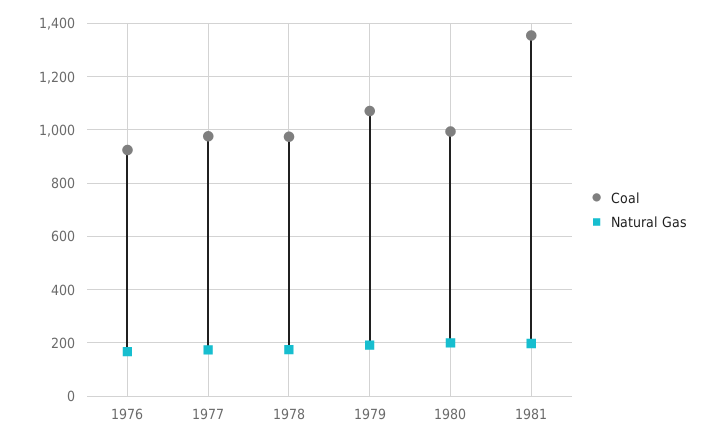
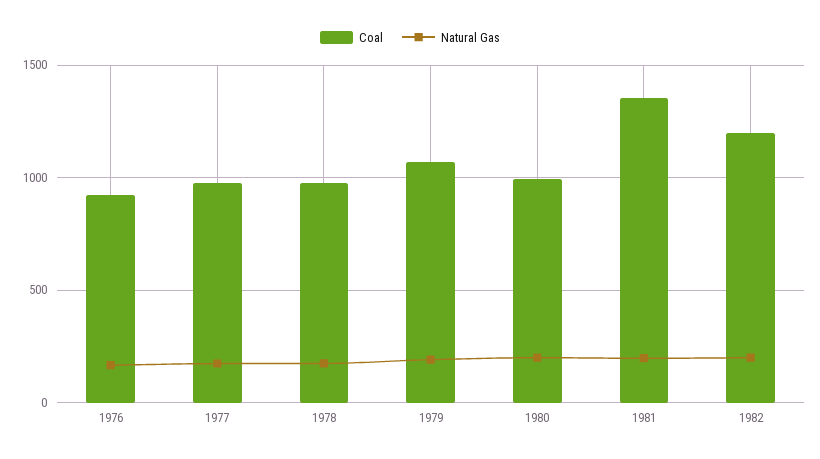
Coal, 1982: none -> 1200
Natural Gas, 1982: none -> 200

